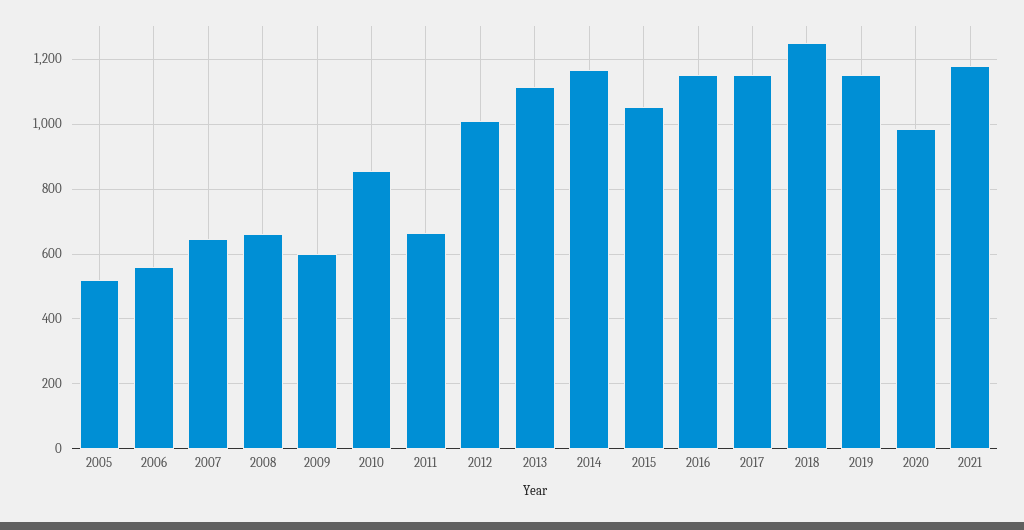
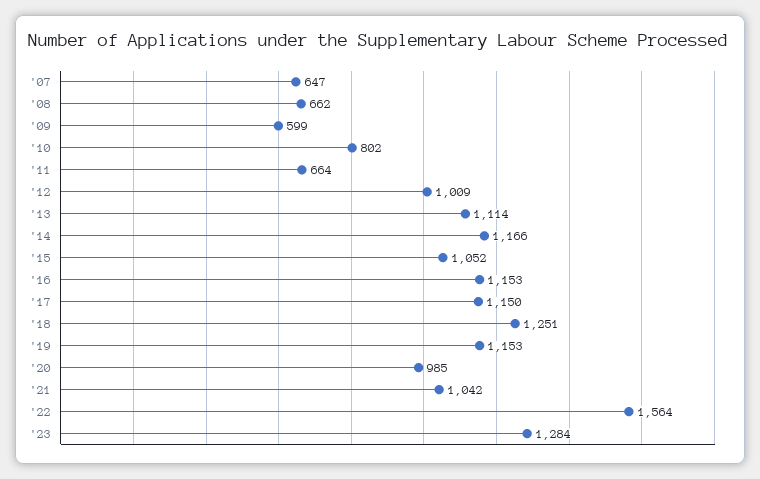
2005: 520 -> none
2006: 560 -> none
2010: 860 -> 802
2021: 1180 -> 1042
'22: none -> 1564
'23: none -> 1284

